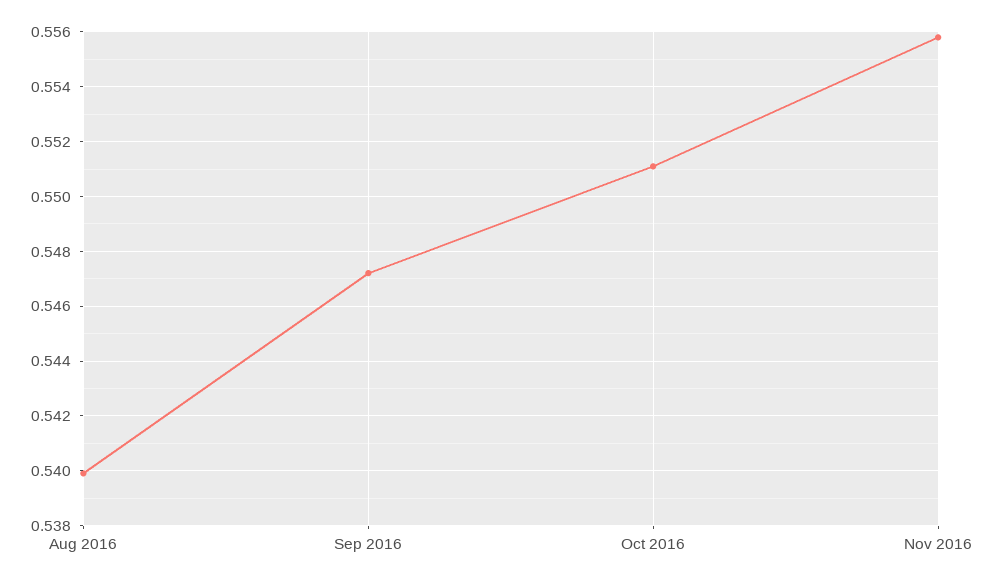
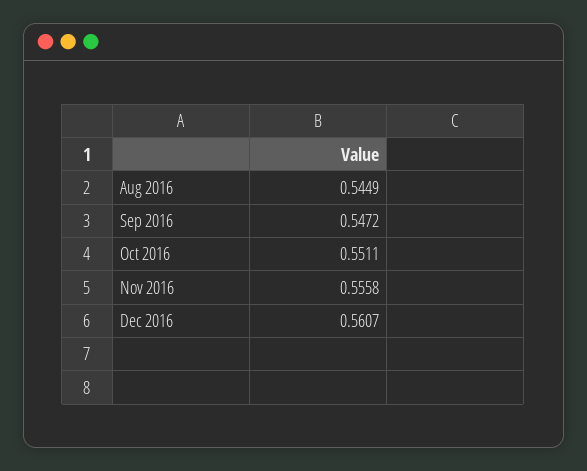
Aug 2016: 0.54 -> 0.5449
Dec 2016: none -> 0.5607

